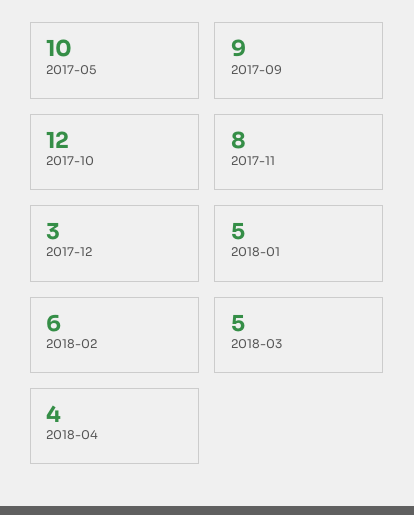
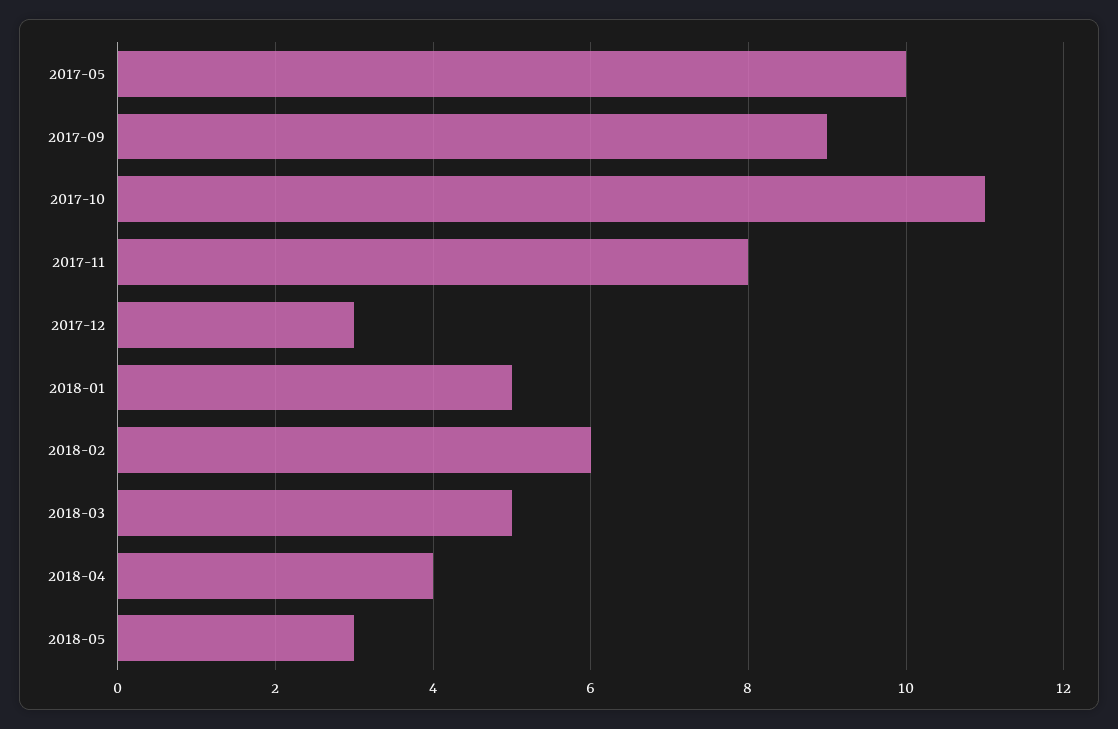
2017-10: 12 -> 11
2018-05: none -> 3

